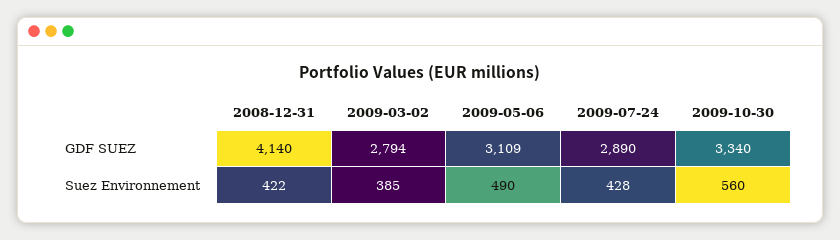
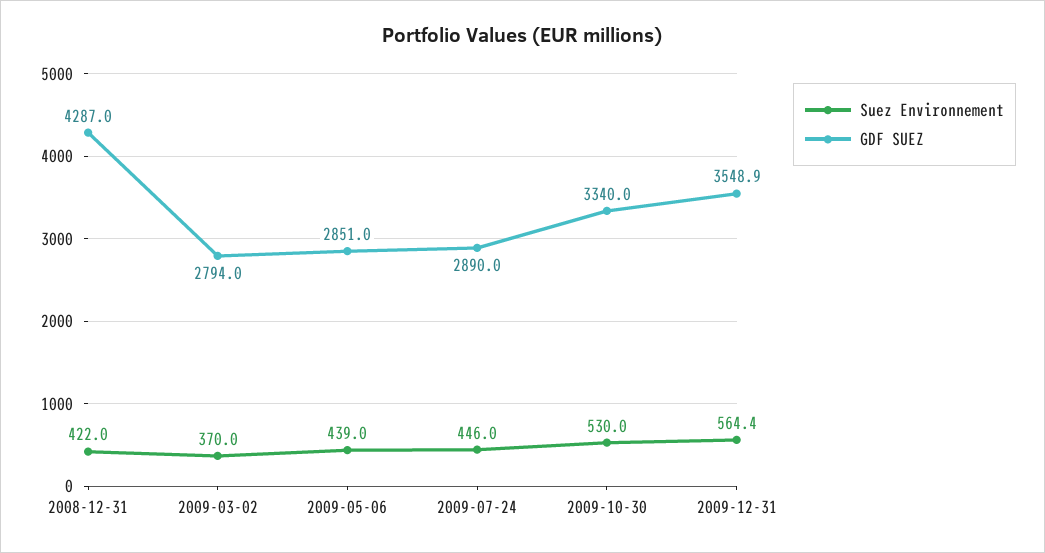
GDF SUEZ, 2008-12-31: 4140 -> 4287
GDF SUEZ, 2009-05-06: 3109 -> 2851
Suez Environnement, 2009-03-02: 385 -> 370
Suez Environnement, 2009-05-06: 490 -> 439
Suez Environnement, 2009-07-24: 428 -> 446
Suez Environnement, 2009-10-30: 560 -> 530
Suez Environnement, 2009-12-31: none -> 564.4
GDF SUEZ, 2009-12-31: none -> 3548.9

